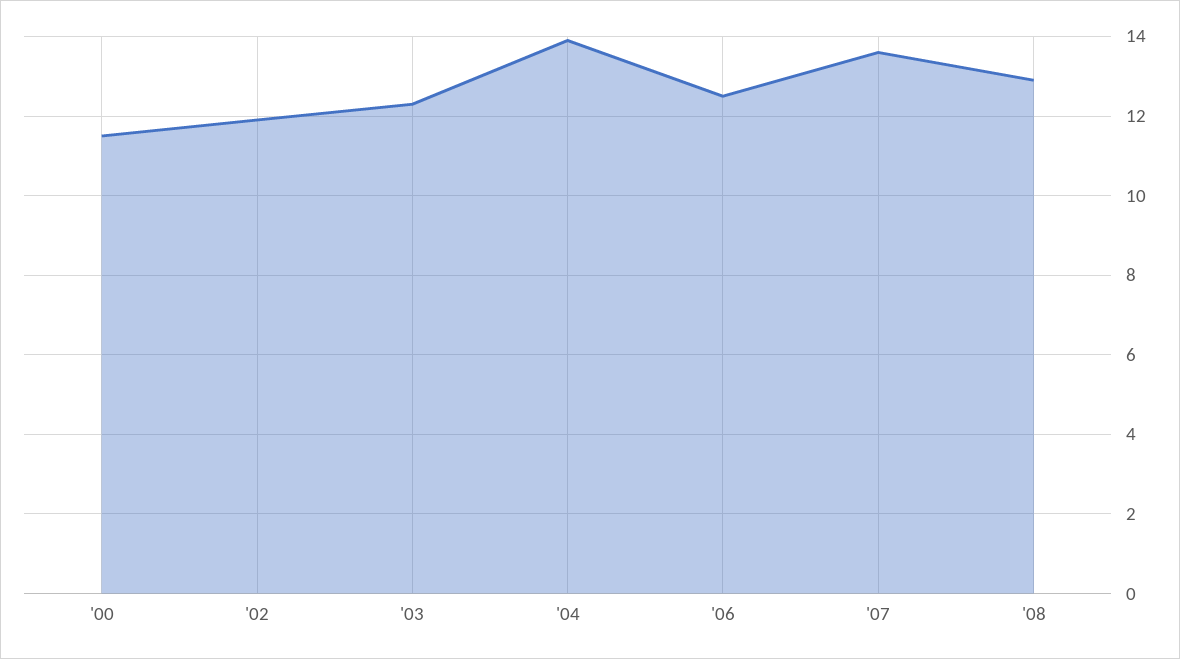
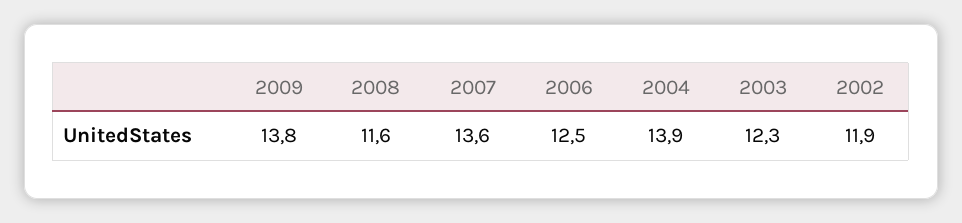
'00: 11.5 -> none
'08: 13 -> 11.6
2009: none -> 13.8

